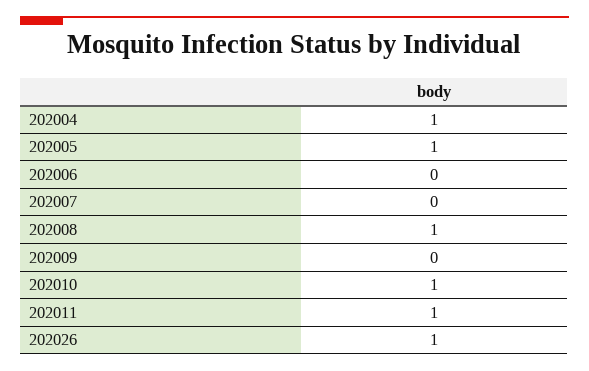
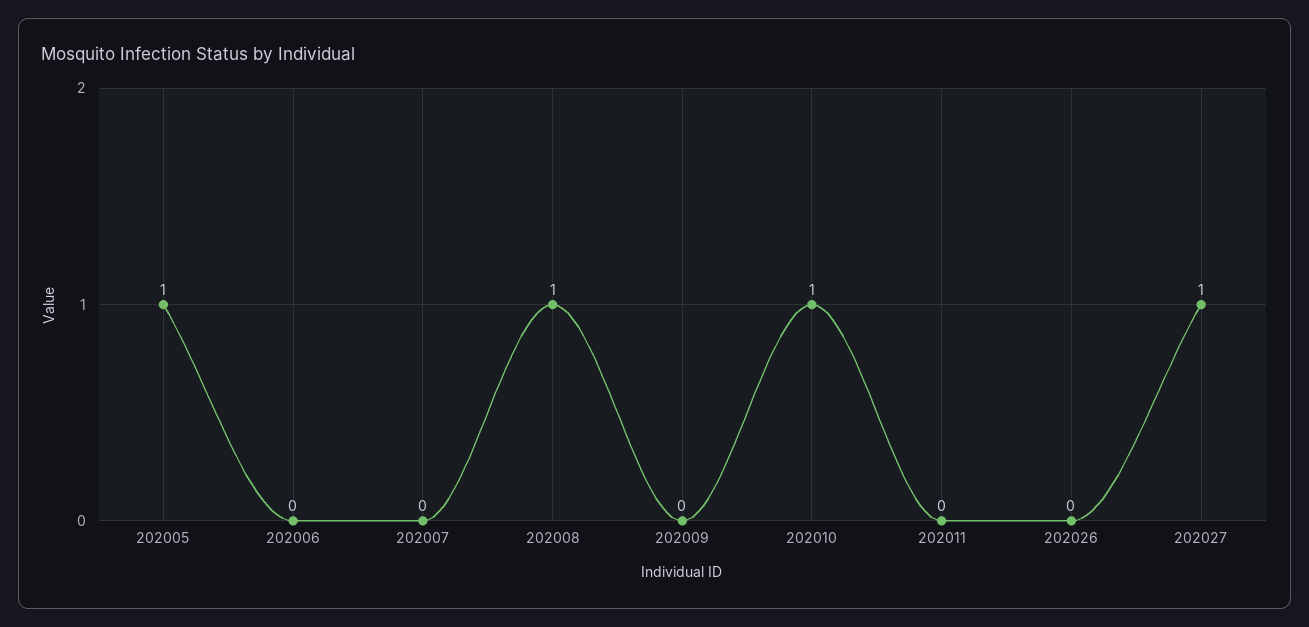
202004: 1 -> none
202011: 1 -> 0
202026: 1 -> 0
202027: none -> 1

